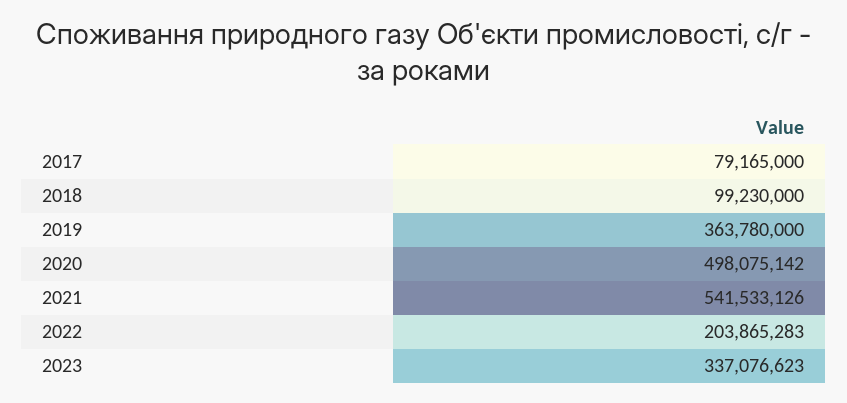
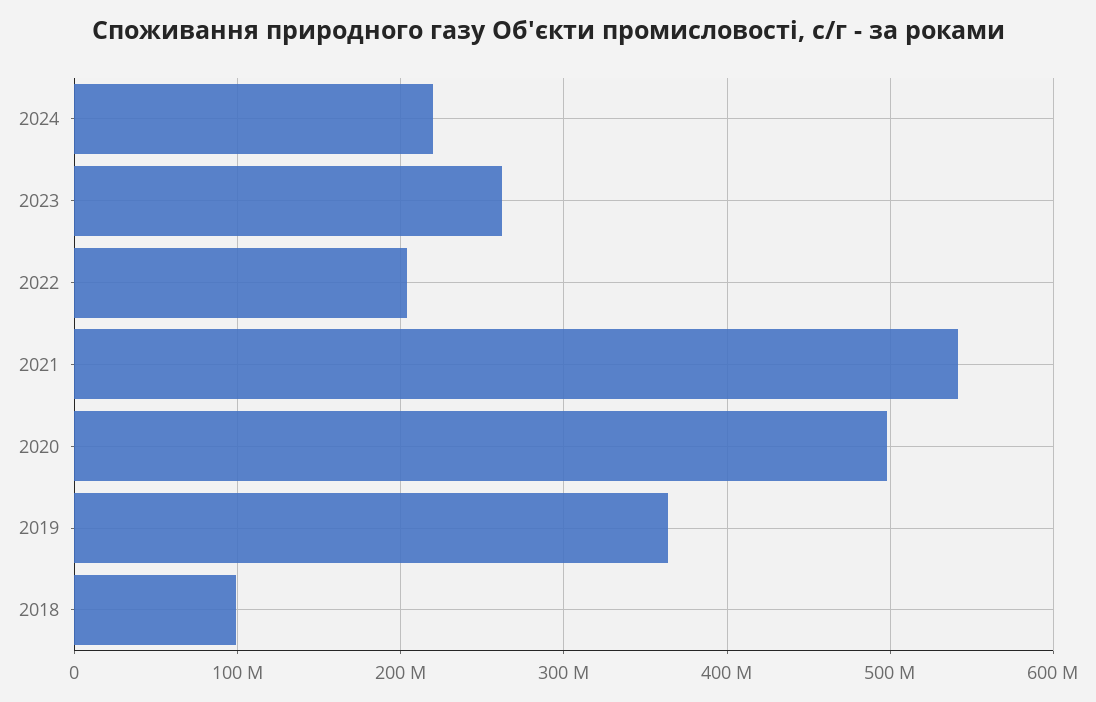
2017: 79165000 -> none
2023: 337076623 -> 260000000
2024: none -> 220000000

